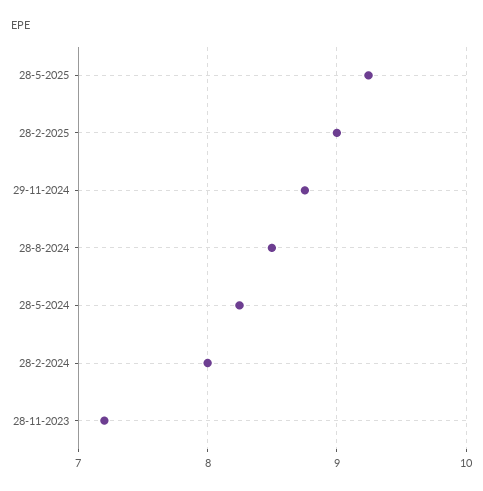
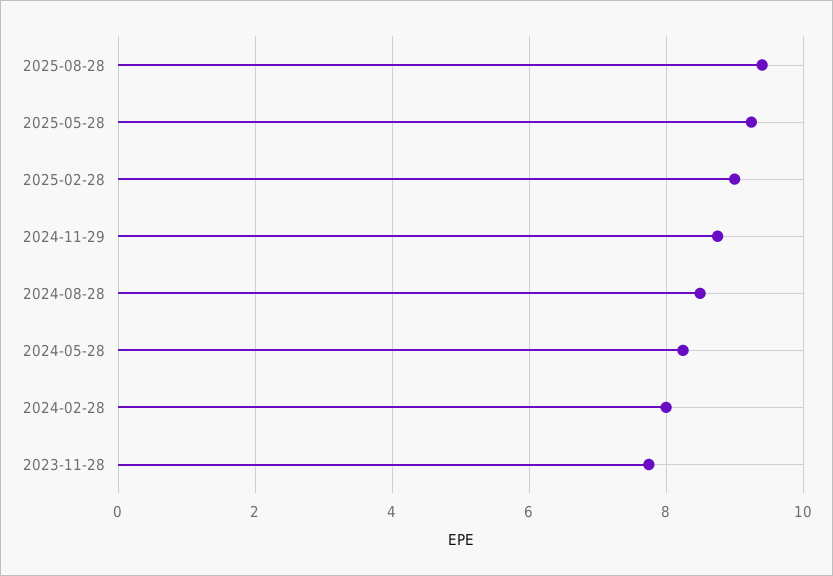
28-11-2023: 7.2 -> 7.8
2025-08-28: none -> 9.4

